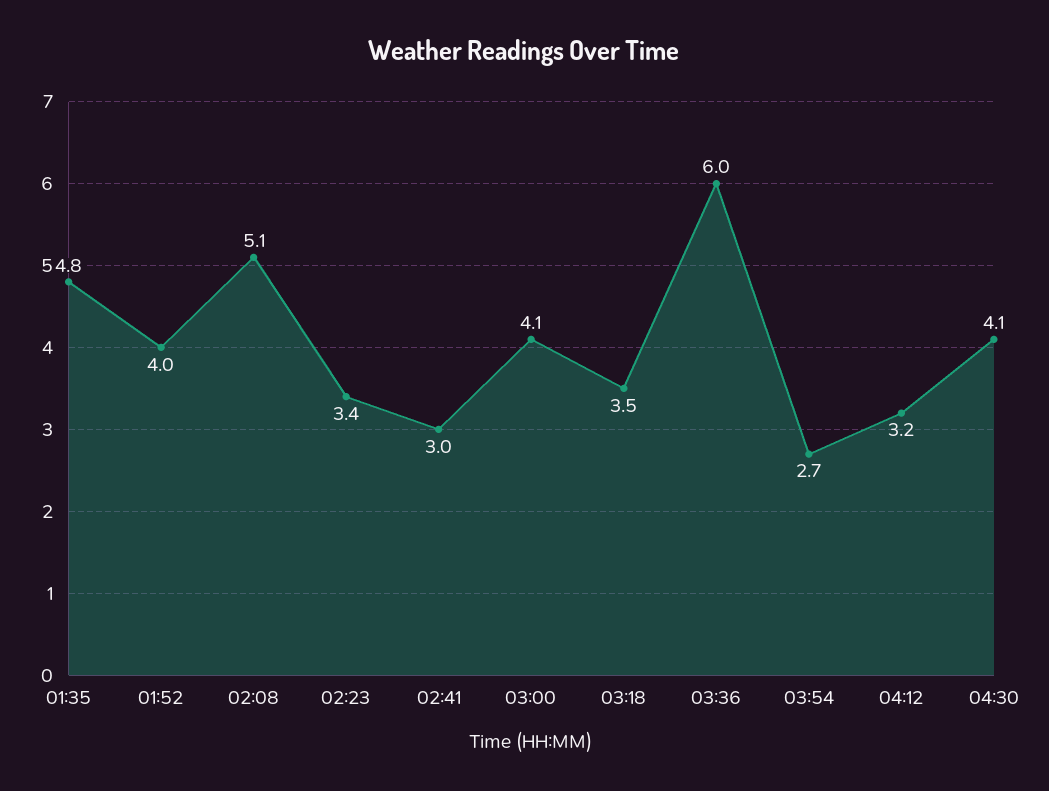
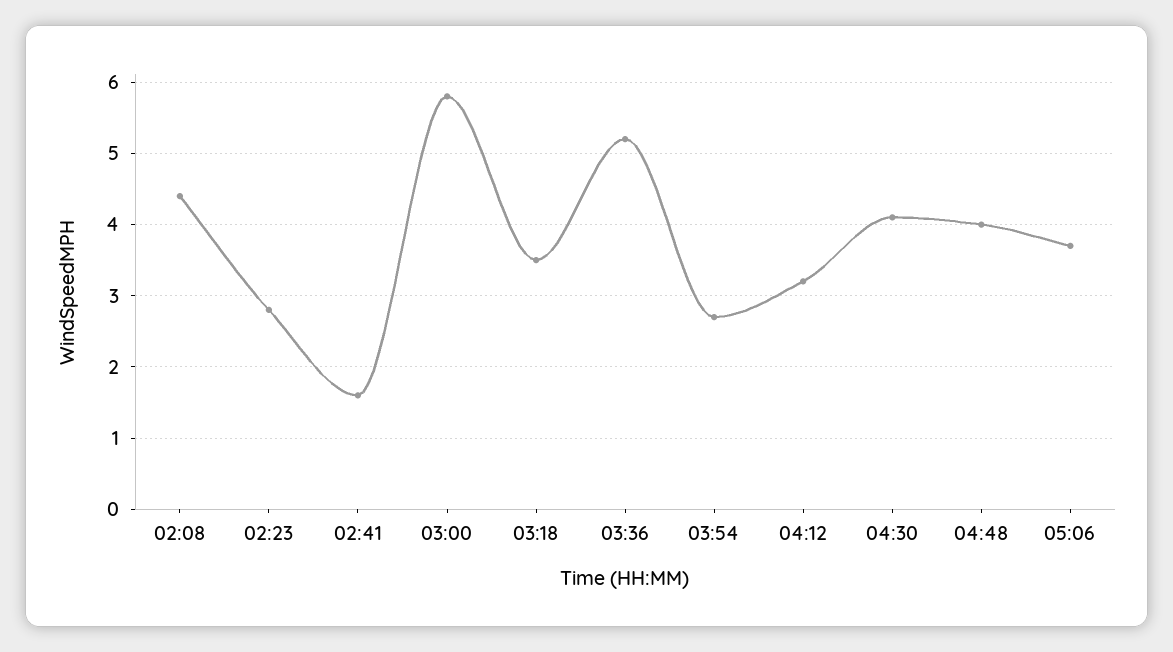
01:35: 4.8 -> none
01:52: 4 -> none
02:08: 5.1 -> 4.4
02:23: 3.4 -> 2.8
02:41: 3 -> 1.6
03:00: 4.1 -> 5.8
03:36: 6 -> 5.2
04:48: none -> 4
05:06: none -> 3.7

